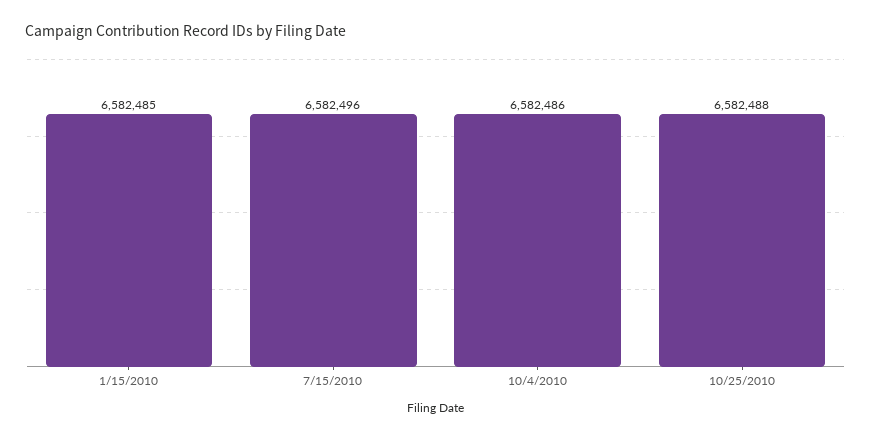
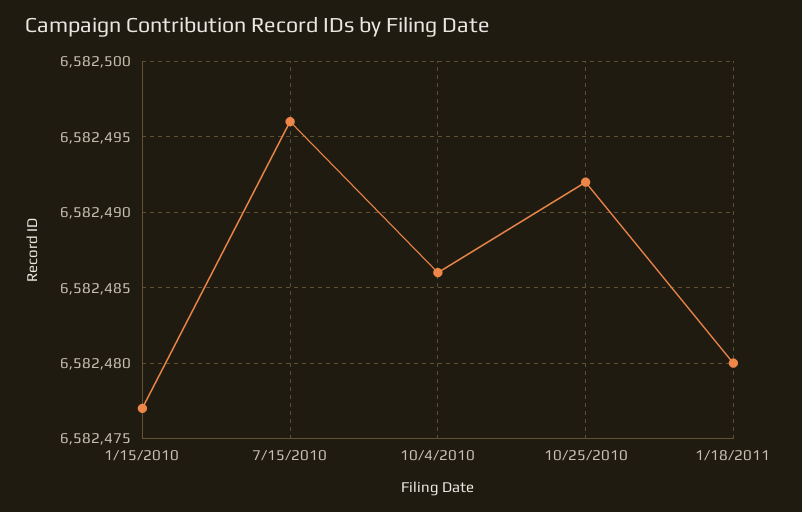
1/15/2010: 6582485 -> 6582477
10/25/2010: 6582488 -> 6582492
1/18/2011: none -> 6582480

